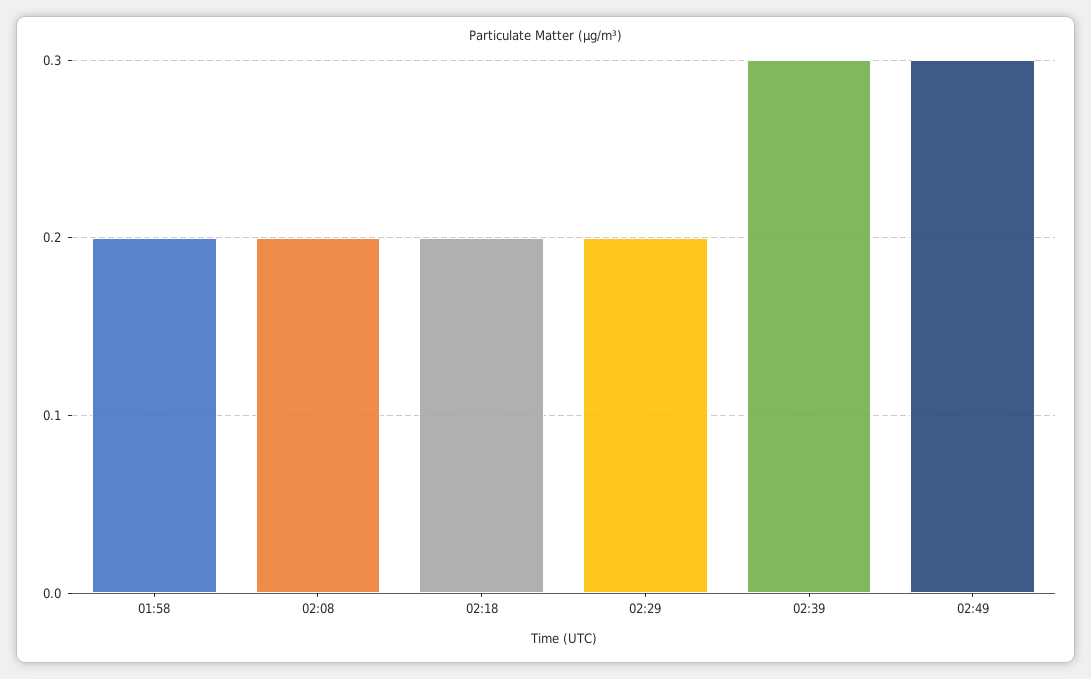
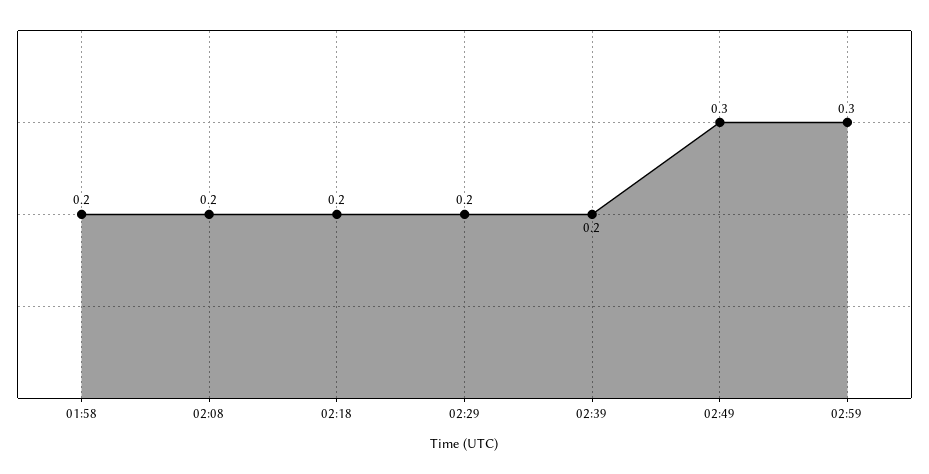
02:39: 0.3 -> 0.2
02:59: none -> 0.3

